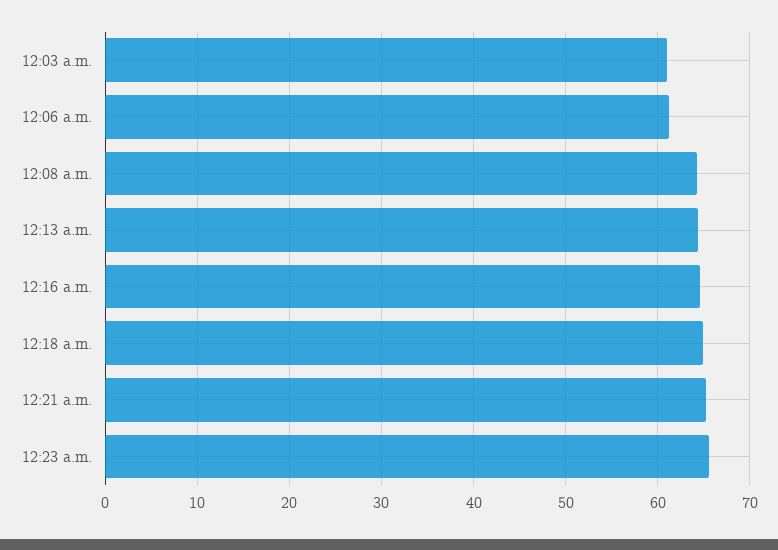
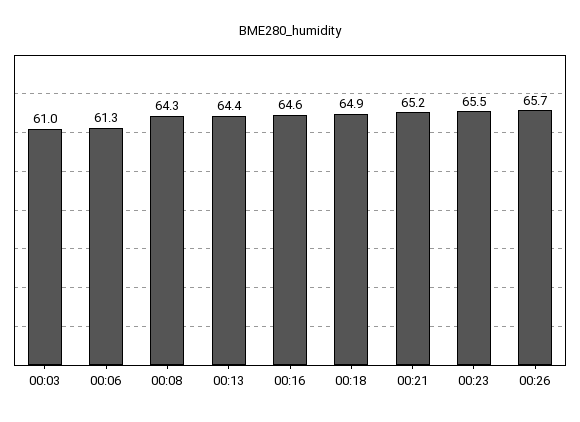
00:26: none -> 65.7

